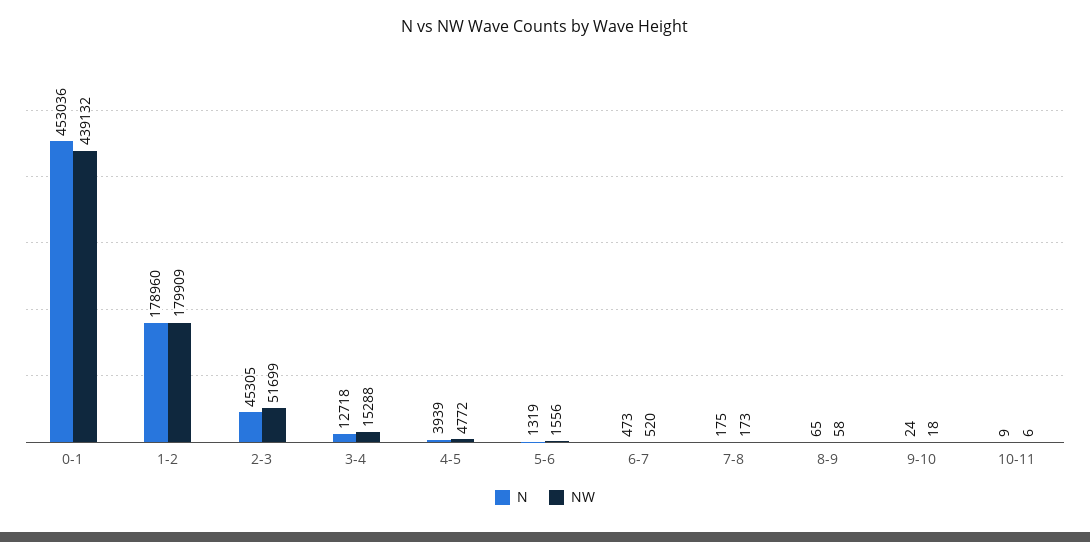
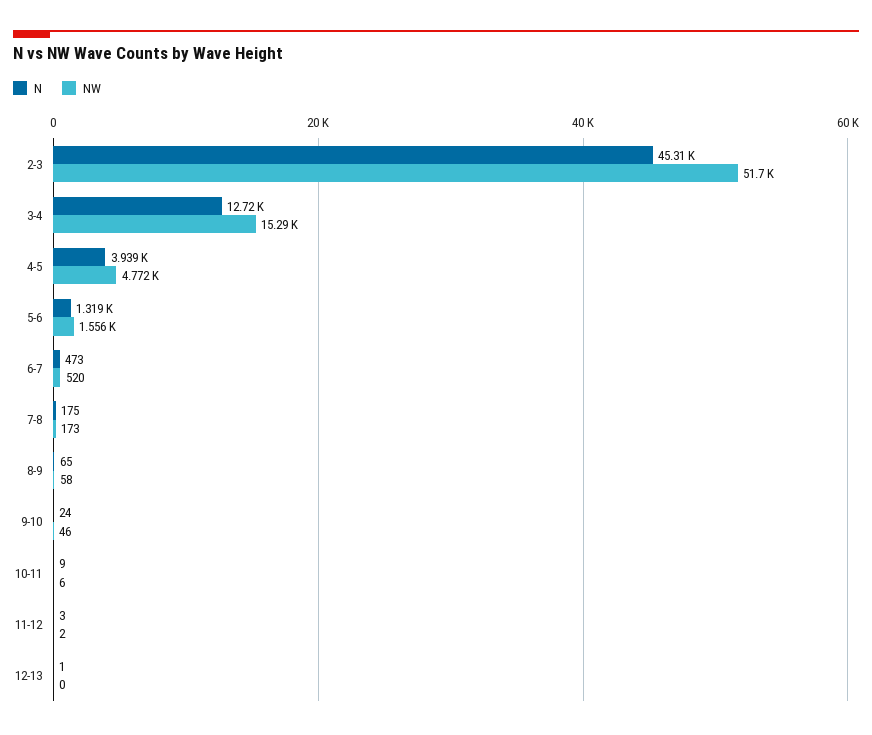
N, 0-1: 453036 -> none
NW, 0-1: 439132 -> none
N, 1-2: 178960 -> none
NW, 1-2: 179909 -> none
NW, 9-10: 18 -> 46
N, 11-12: none -> 3
NW, 11-12: none -> 2
N, 12-13: none -> 1
NW, 12-13: none -> 0

